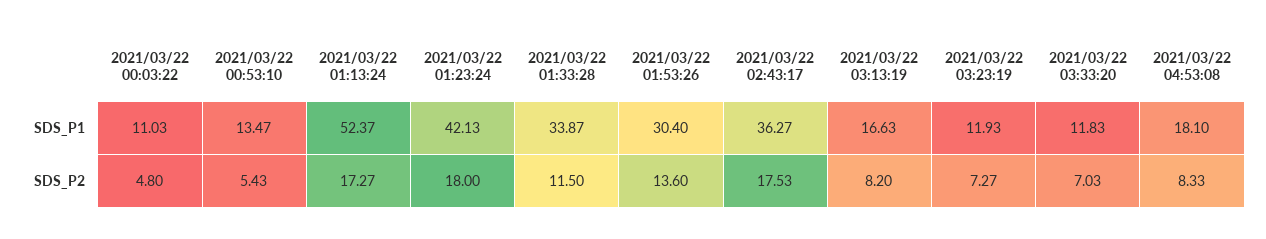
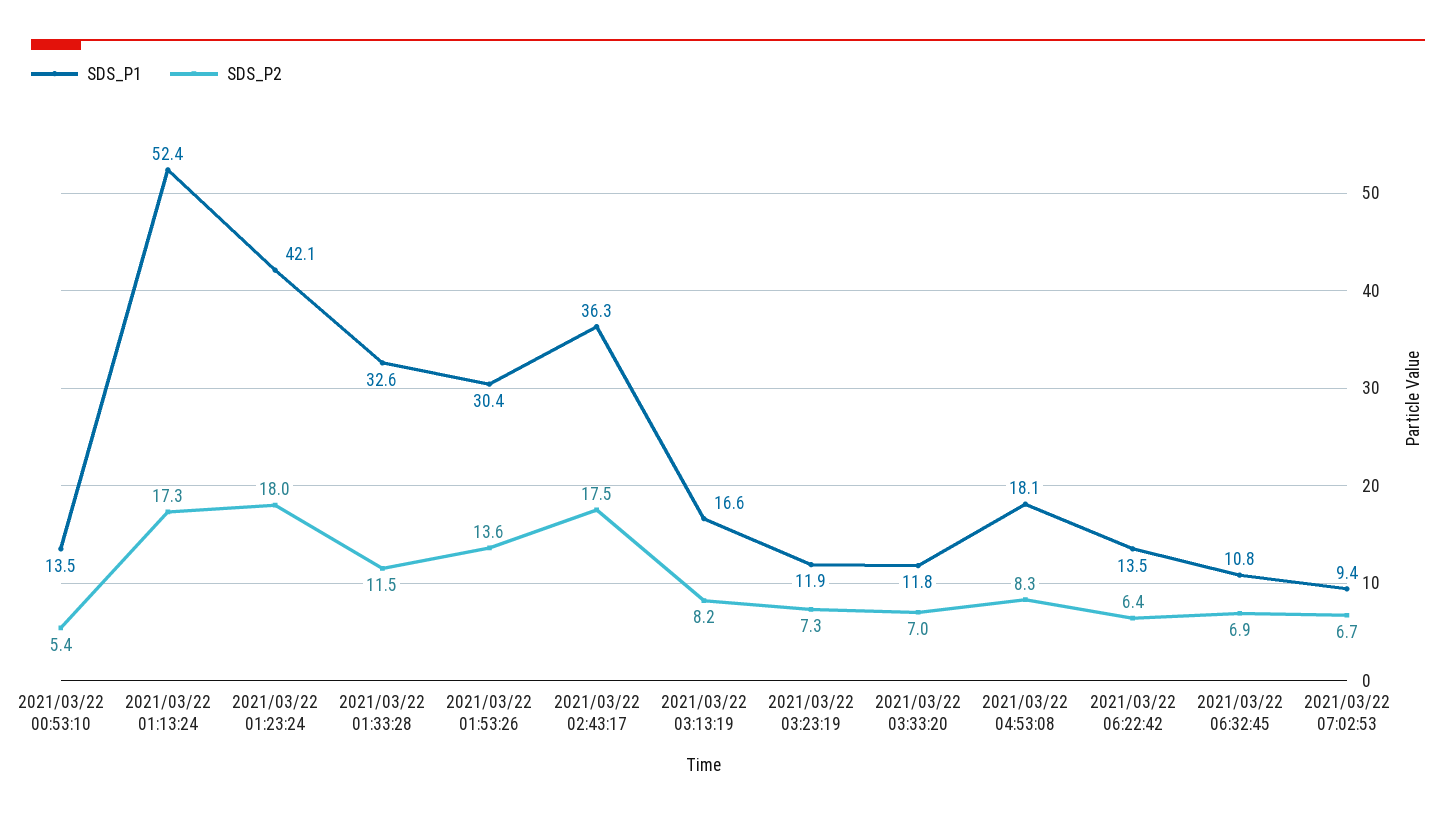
SDS_P1, 2021/03/22 00:03:22: 11.03 -> none
SDS_P1, 2021/03/22 01:33:28: 33.87 -> 32.6
SDS_P2, 2021/03/22 00:03:22: 4.8 -> none
SDS_P1, 2021/03/22 06:22:42: none -> 13.5
SDS_P2, 2021/03/22 06:22:42: none -> 6.4
SDS_P1, 2021/03/22 06:32:45: none -> 10.8
SDS_P2, 2021/03/22 06:32:45: none -> 6.9
SDS_P1, 2021/03/22 07:02:53: none -> 9.4
SDS_P2, 2021/03/22 07:02:53: none -> 6.7

